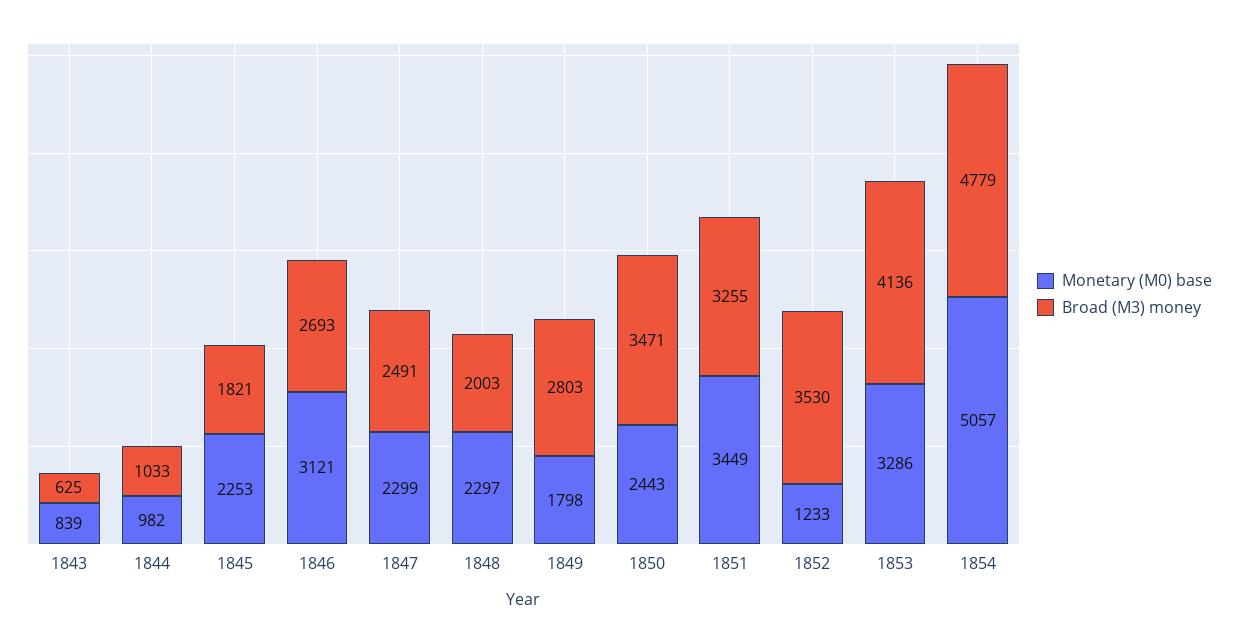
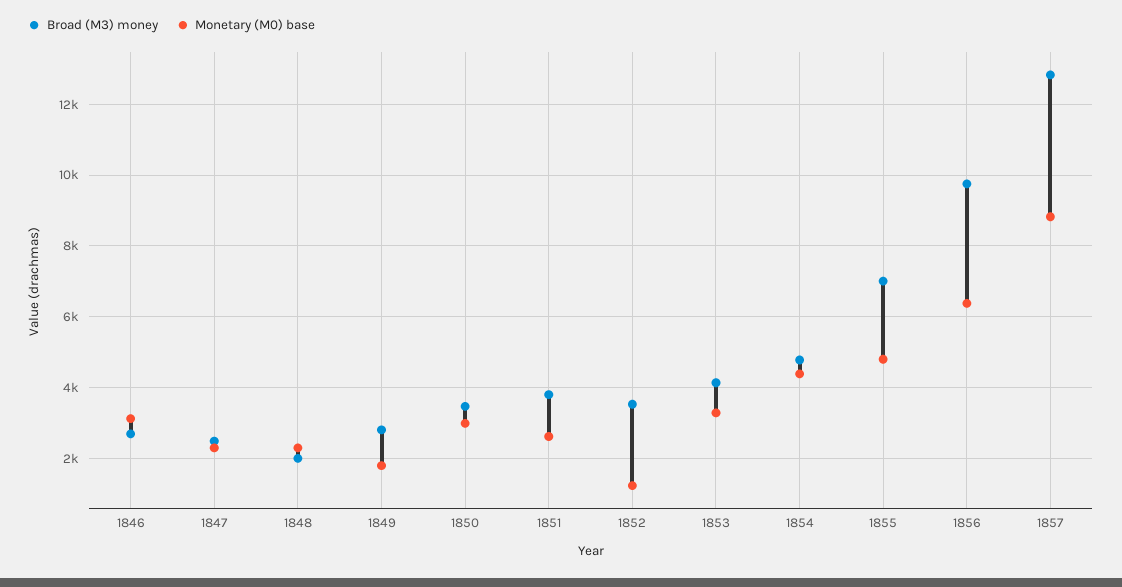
Monetary (M0) base, 1843: 839 -> none
Broad (M3) money, 1843: 625 -> none
Monetary (M0) base, 1844: 982 -> none
Broad (M3) money, 1844: 1033 -> none
Monetary (M0) base, 1845: 2253 -> none
Broad (M3) money, 1845: 1821 -> none
Monetary (M0) base, 1850: 2443 -> 3000
Monetary (M0) base, 1851: 3449 -> 2600
Broad (M3) money, 1851: 3255 -> 3800
Monetary (M0) base, 1854: 5057 -> 4400
Broad (M3) money, 1855: none -> 7000
Monetary (M0) base, 1855: none -> 4800
Broad (M3) money, 1856: none -> 9800
Monetary (M0) base, 1856: none -> 6400
Broad (M3) money, 1857: none -> 12800
Monetary (M0) base, 1857: none -> 8800

